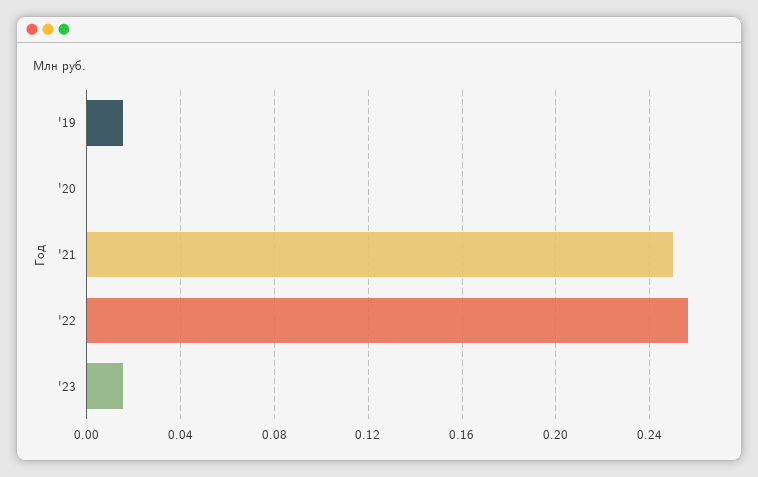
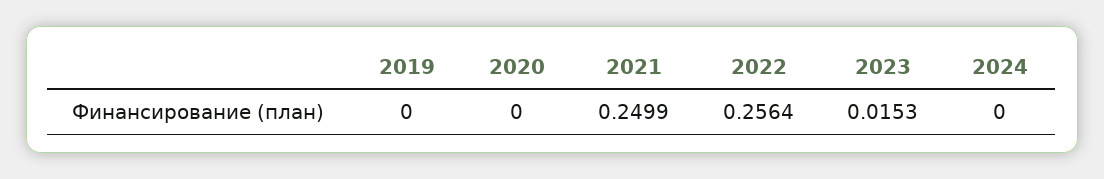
'19: 0.015 -> 0
2024: none -> 0

